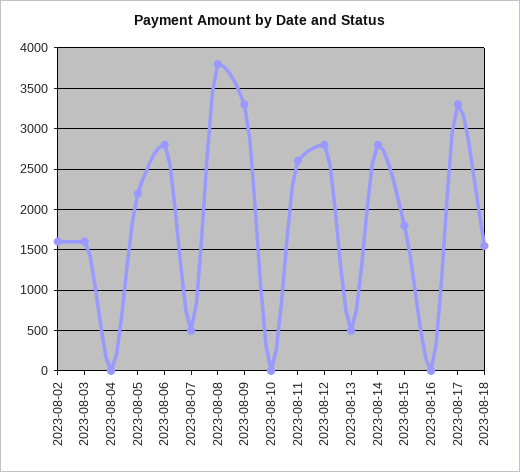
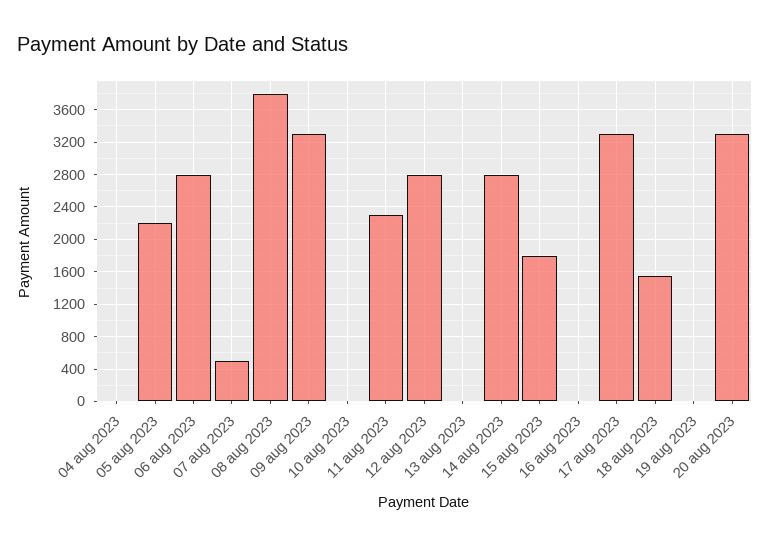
2023-08-02: 1600 -> none
2023-08-03: 1600 -> none
2023-08-11: 2600 -> 2300
2023-08-13: 500 -> 0
19 aug 2023: none -> 0
20 aug 2023: none -> 3300

